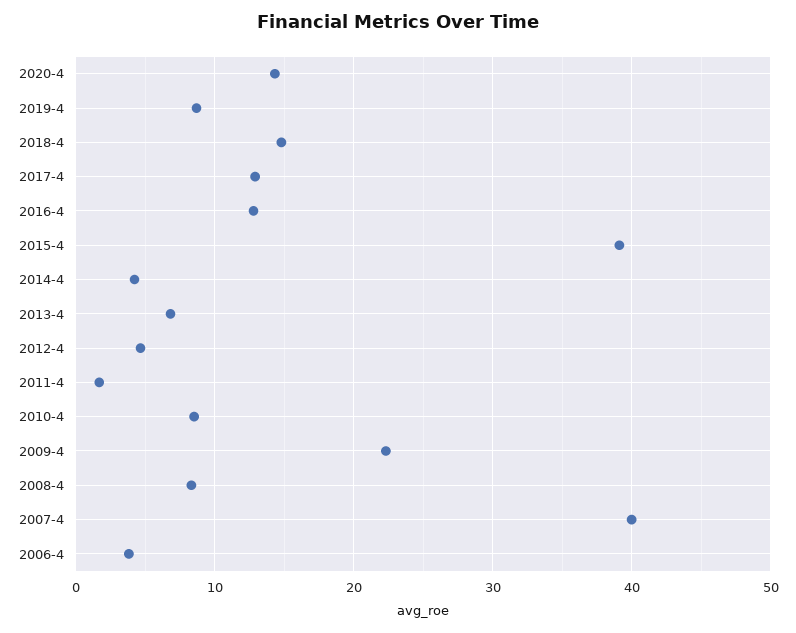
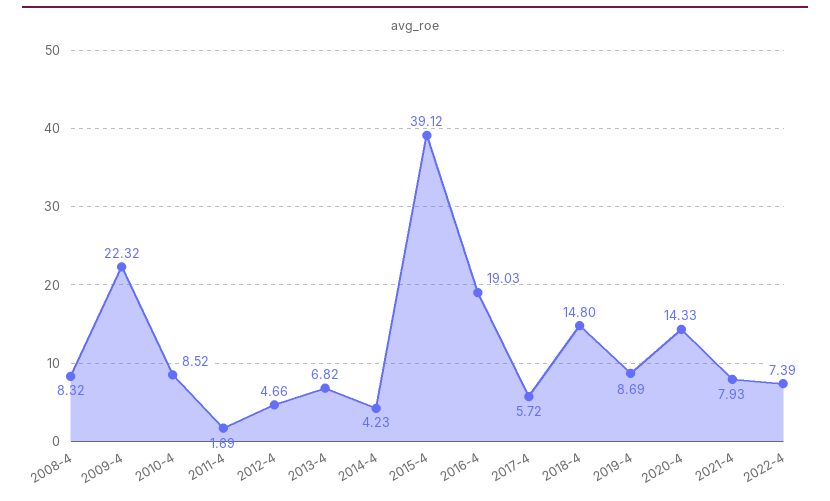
2017-4: 13 -> 5.72
2016-4: 13 -> 19.03
2007-4: 40 -> none
2006-4: 4 -> none
2021-4: none -> 7.93
2022-4: none -> 7.39

